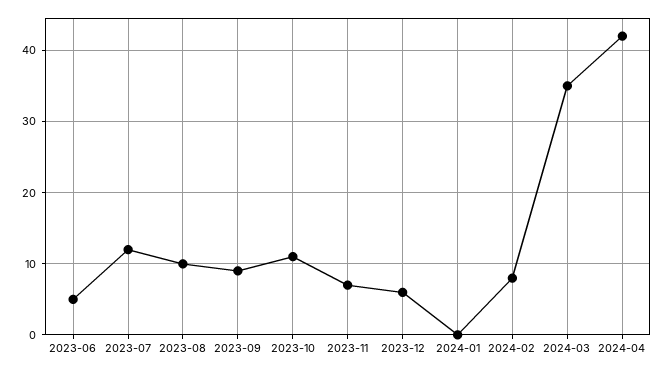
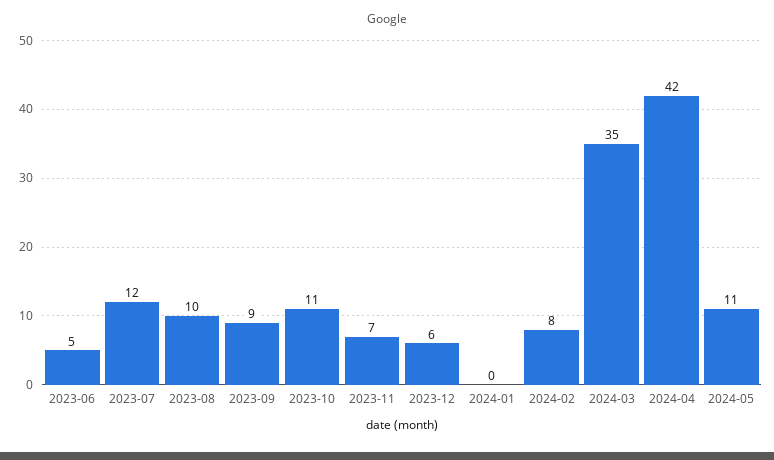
2024-05: none -> 11

